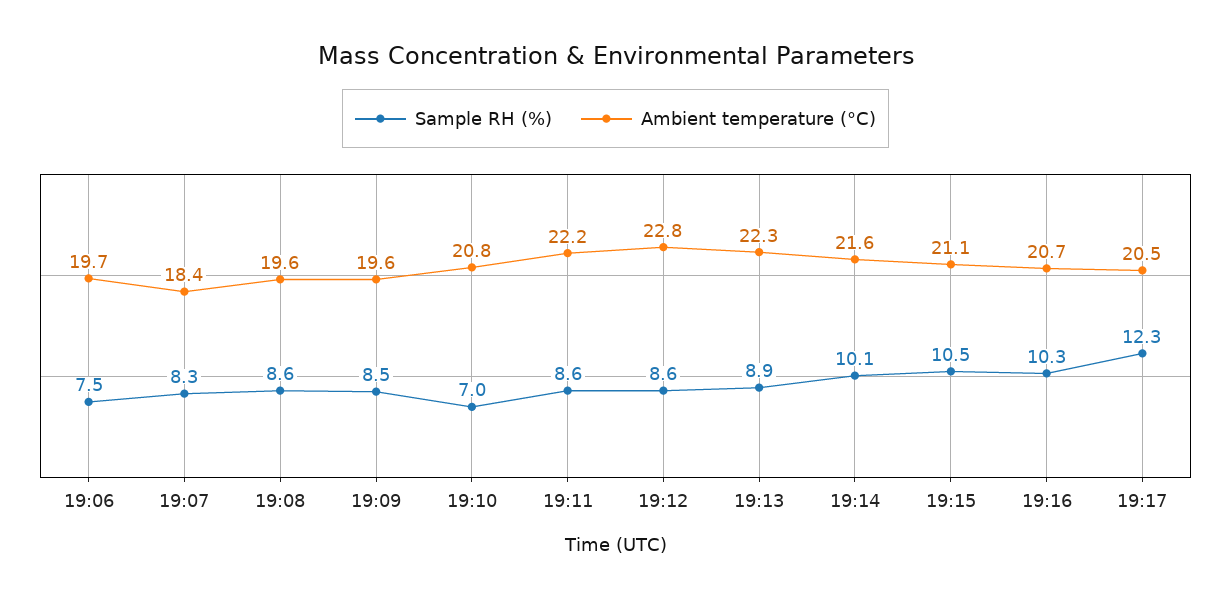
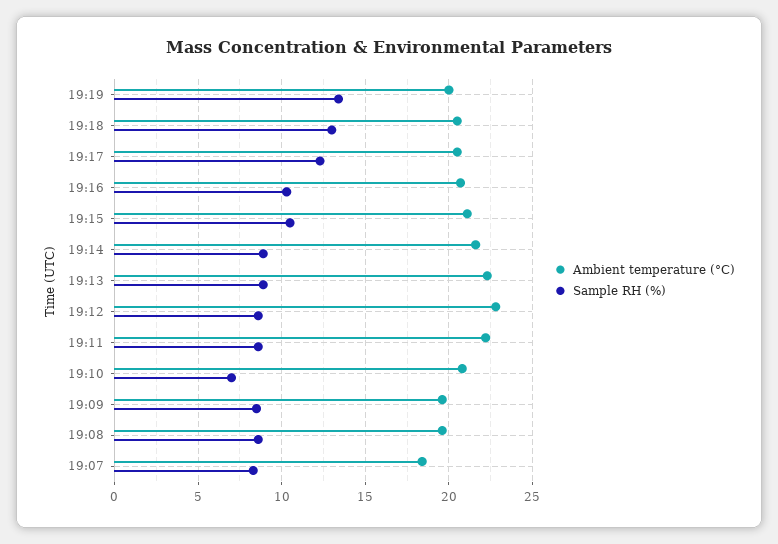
Sample RH (%), 19:06: 7.5 -> none
Ambient temperature (°C), 19:06: 19.7 -> none
Sample RH (%), 19:14: 10.1 -> 9
Ambient temperature (°C), 19:19: none -> 20
Sample RH (%), 19:19: none -> 13.5
Ambient temperature (°C), 19:18: none -> 20.5
Sample RH (%), 19:18: none -> 13

